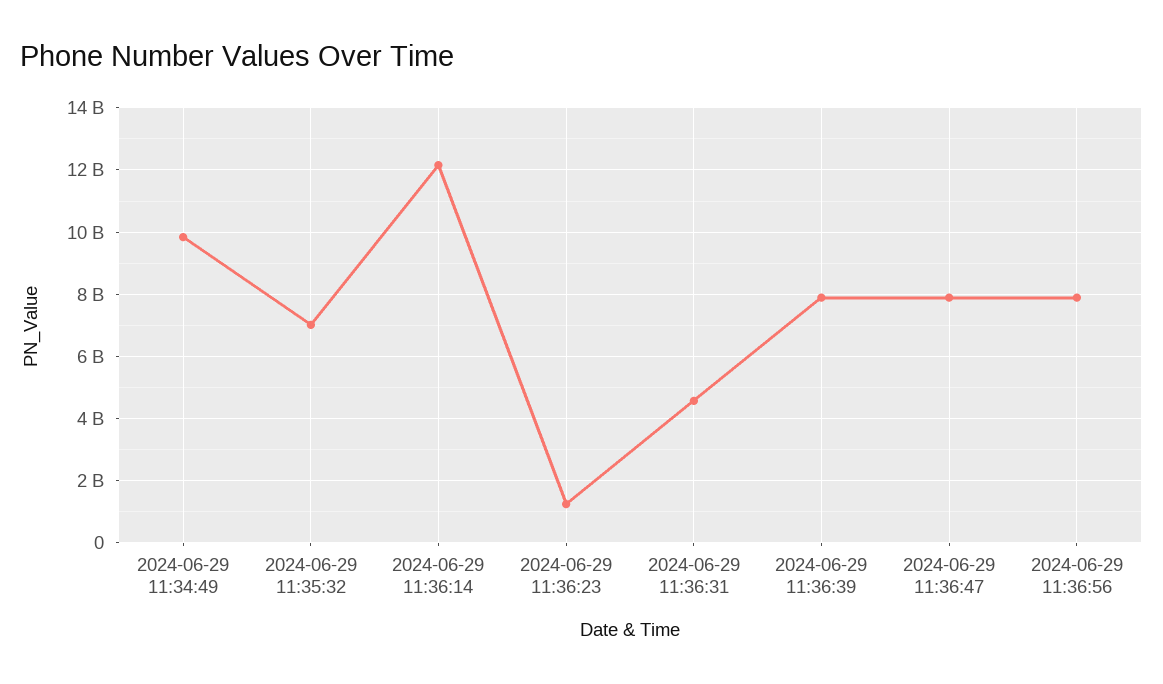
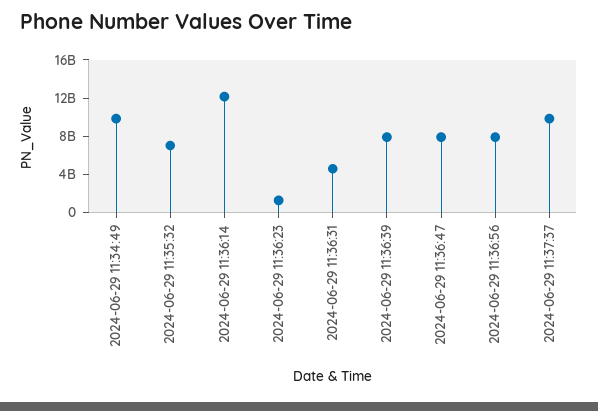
2024-06-29 11:37:37: none -> 10000000000

